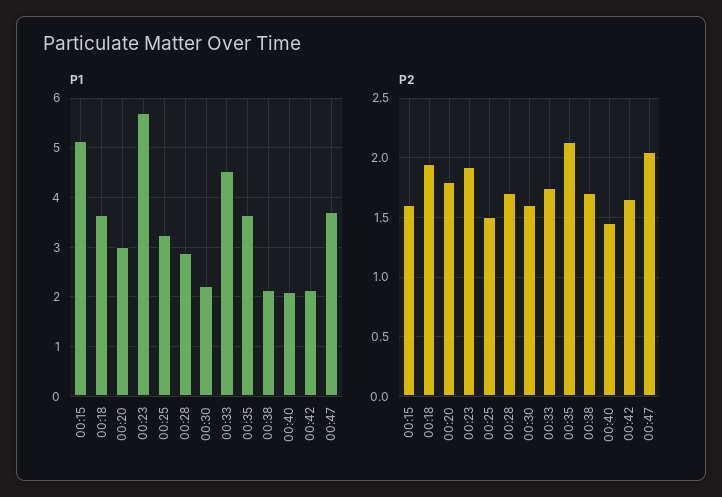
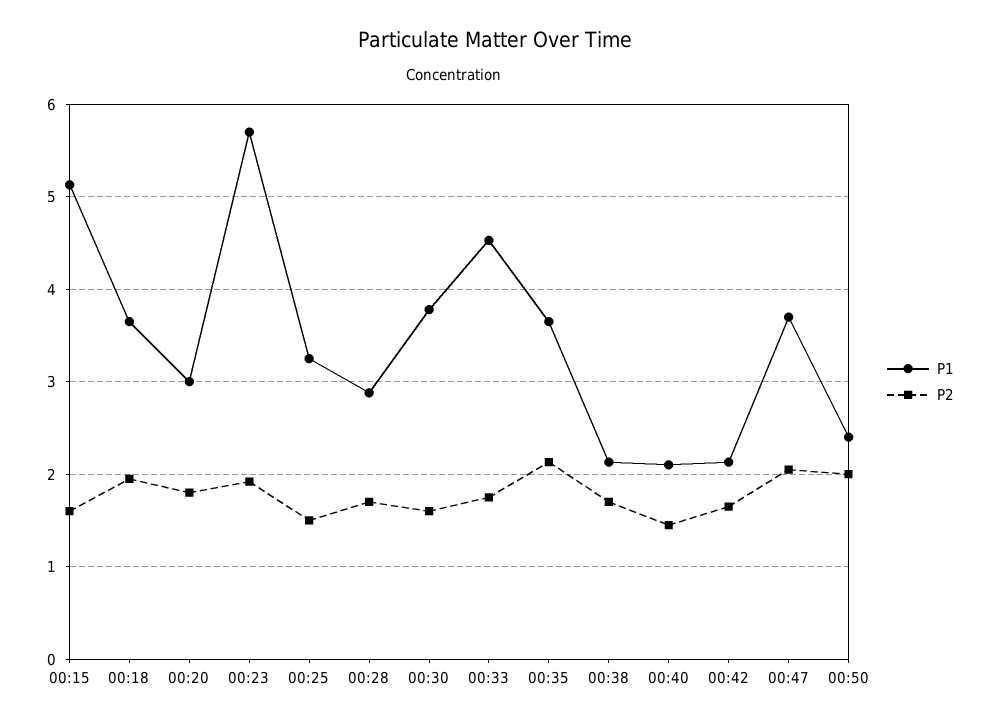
P1, 00:30: 2.2 -> 3.8
P1, 00:50: none -> 2.4
P2, 00:50: none -> 2

